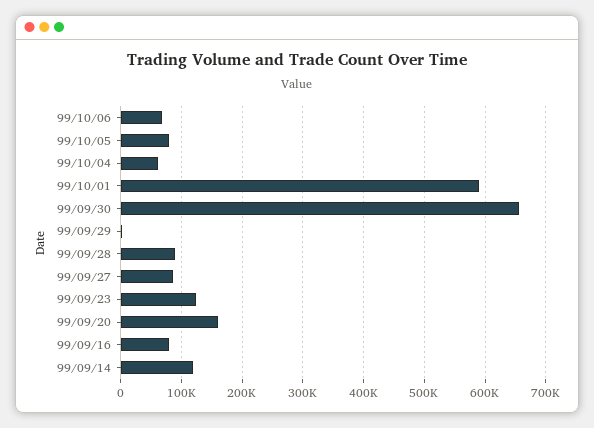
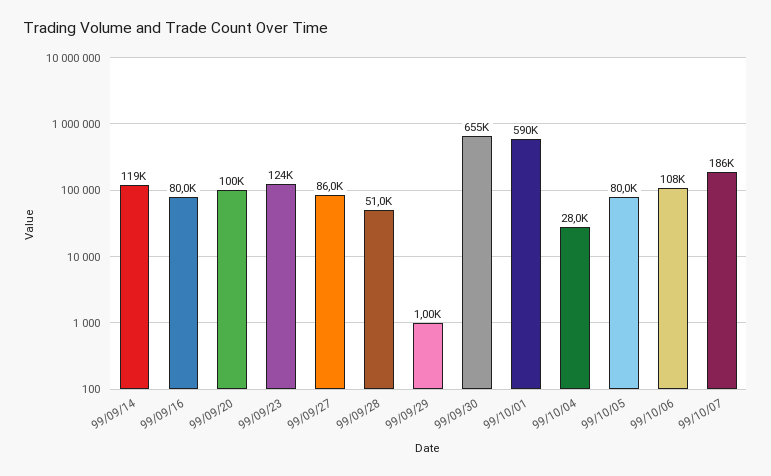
99/10/06: 70000 -> 108000
99/10/04: 60000 -> 28000
99/09/28: 90000 -> 51000
99/09/20: 160000 -> 100000
99/10/07: none -> 186000

